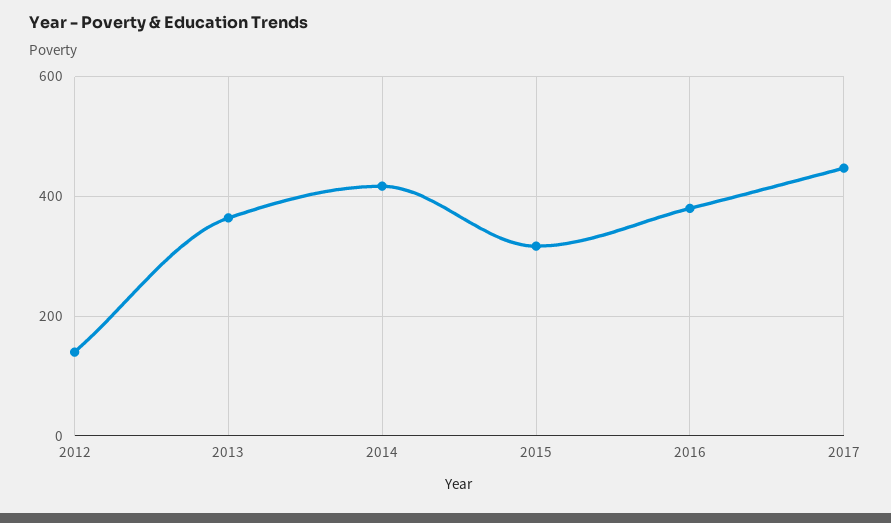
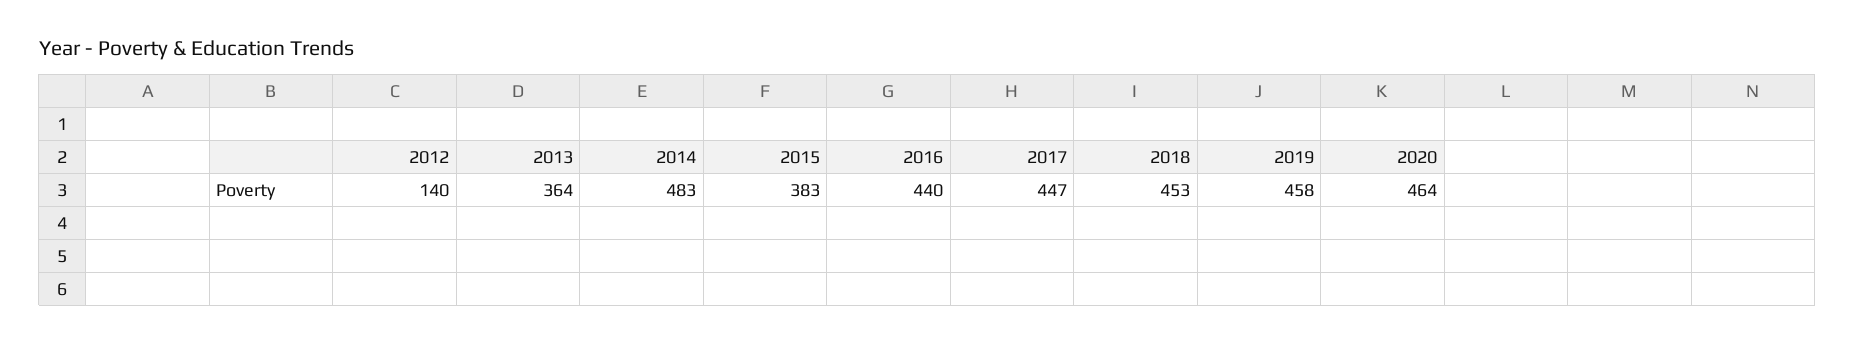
2014: 420 -> 483
2015: 320 -> 383
2016: 380 -> 440
2018: none -> 453
2019: none -> 458
2020: none -> 464

